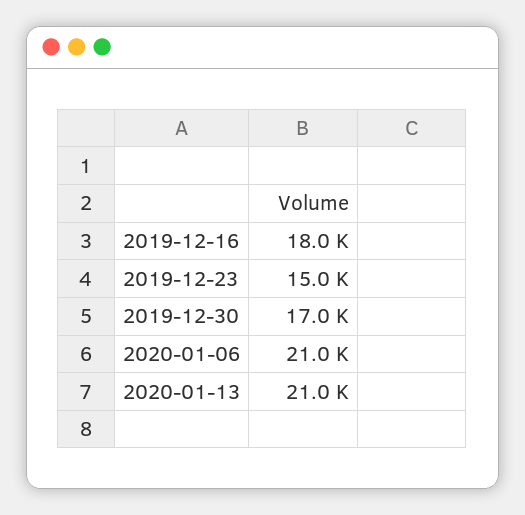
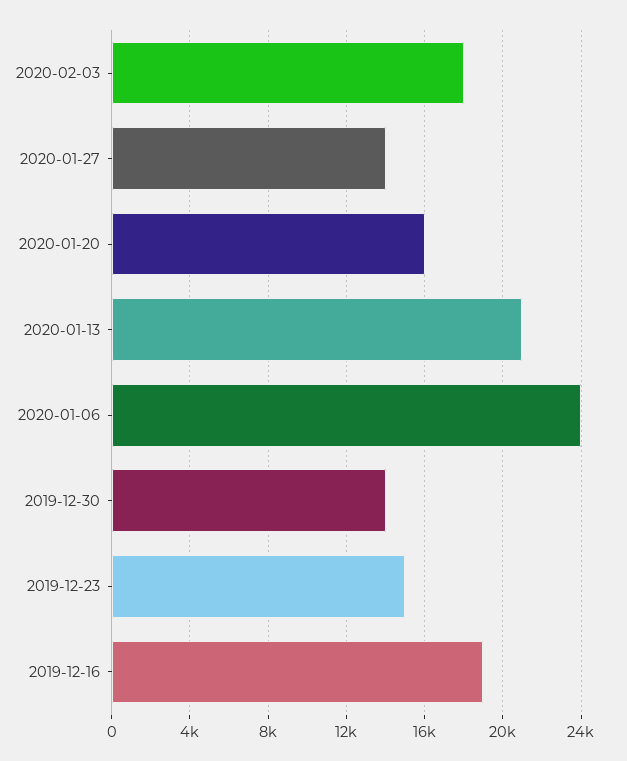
2019-12-16: 18000 -> 19000
2019-12-30: 17000 -> 14000
2020-01-06: 21000 -> 24000
2020-02-03: none -> 18000
2020-01-27: none -> 14000
2020-01-20: none -> 16000

